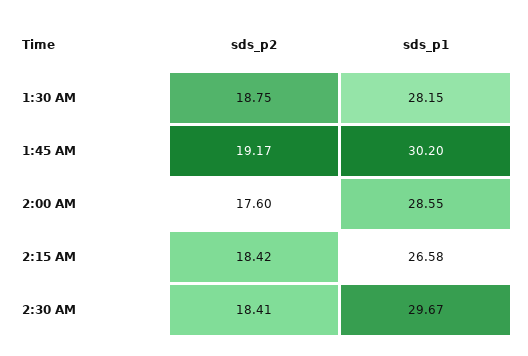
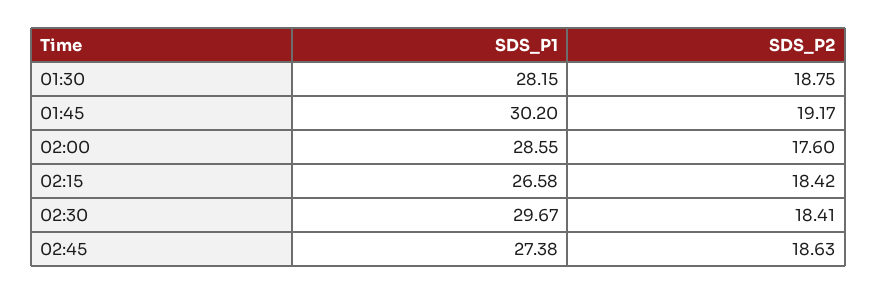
sds_p1, 02:45: none -> 27.38
sds_p2, 02:45: none -> 18.63

